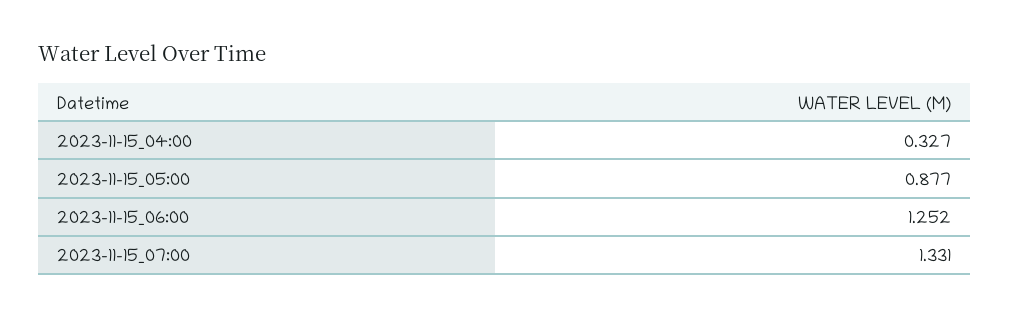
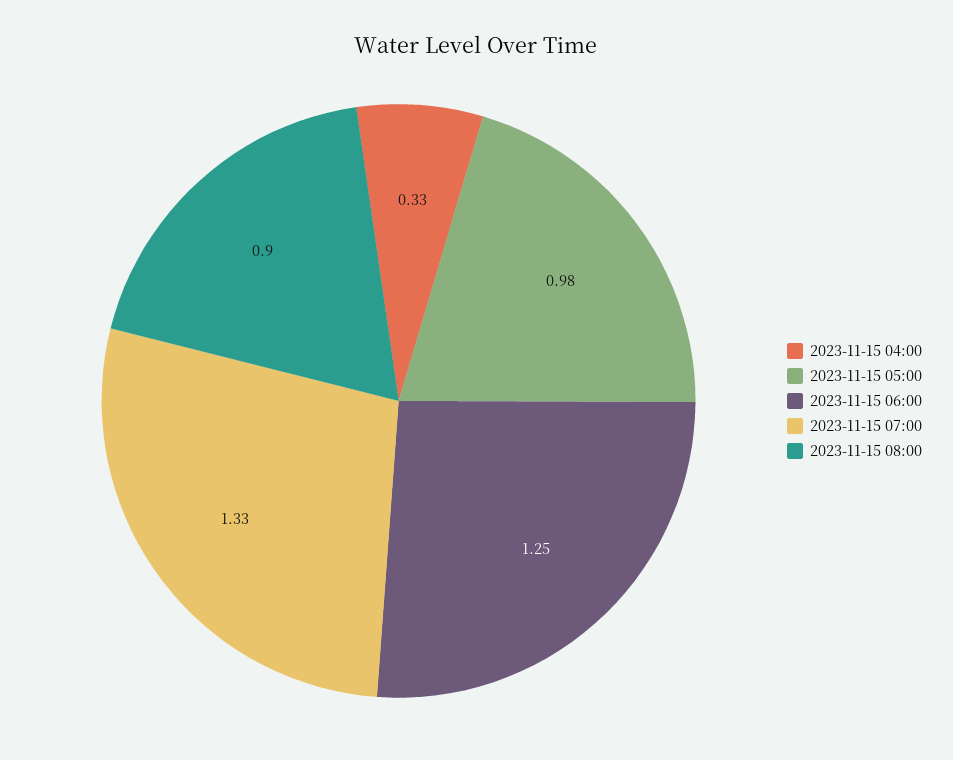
2023-11-15_05:00: 0.877 -> 0.98
2023-11-15 08:00: none -> 0.9

